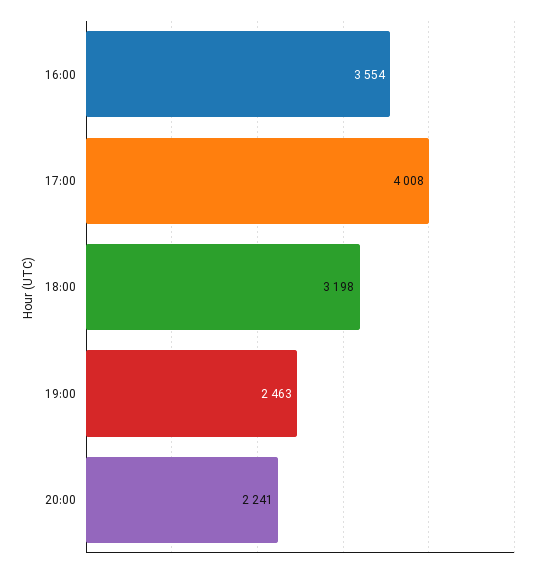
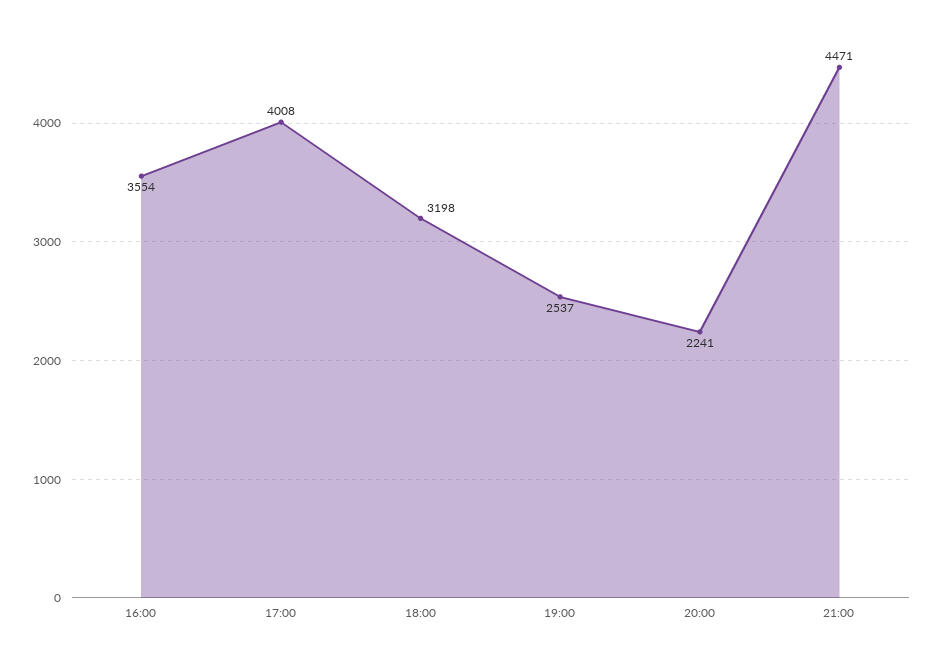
19:00: 2463 -> 2537
21:00: none -> 4471

